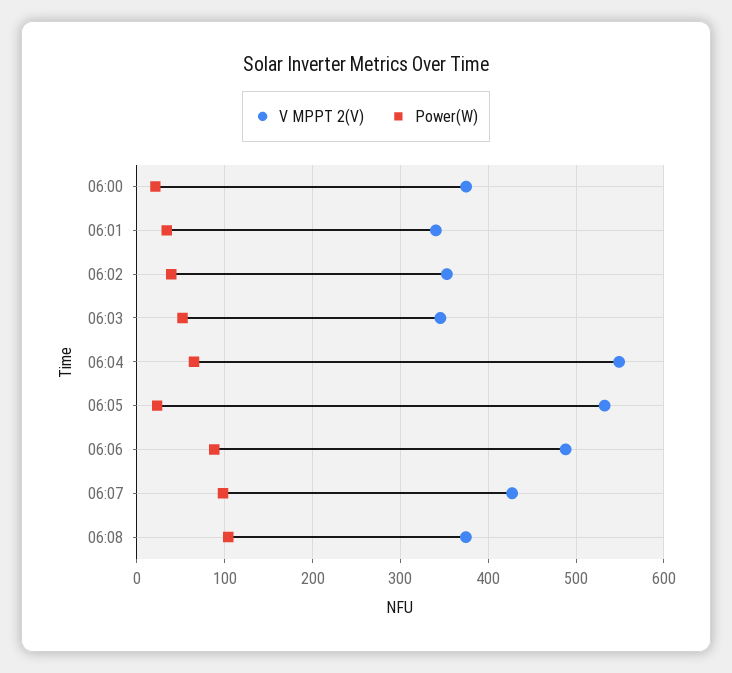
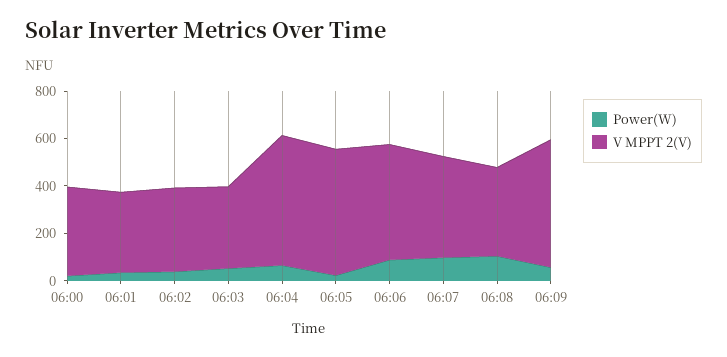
Power(W), 06:09: none -> 50
V MPPT 2(V), 06:09: none -> 550

